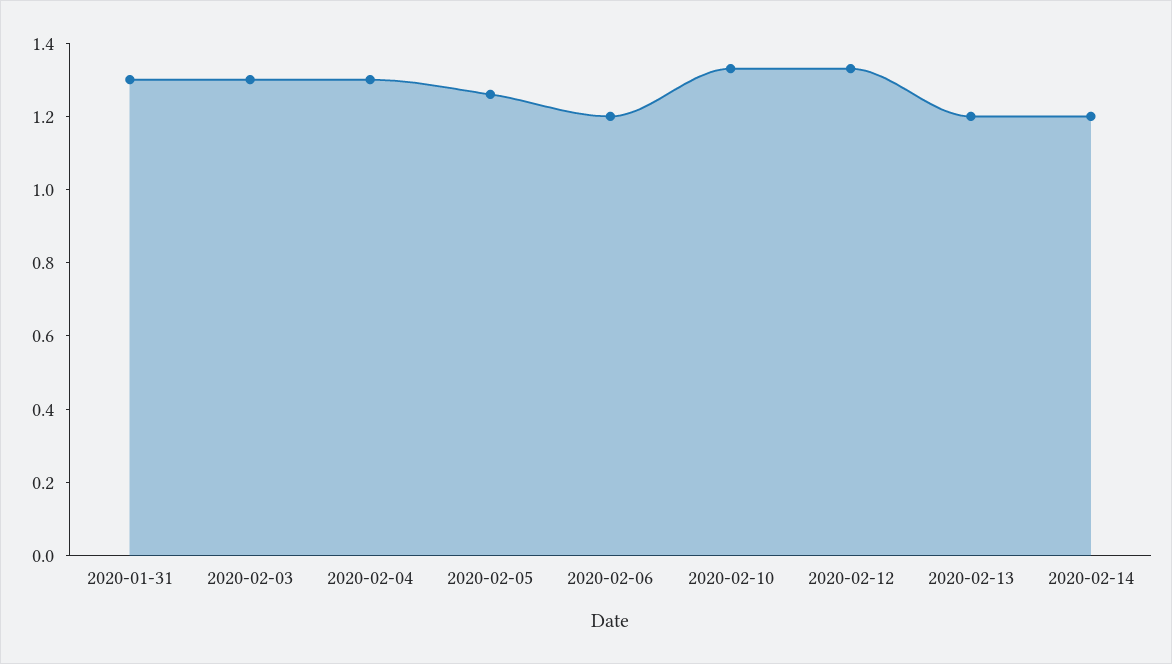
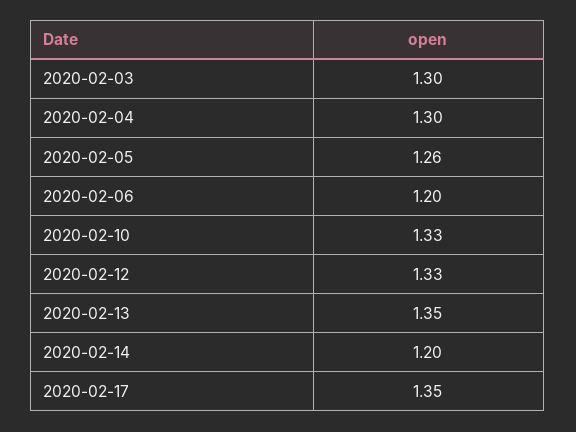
2020-01-31: 1.3 -> none
2020-02-13: 1.2 -> 1.35
2020-02-17: none -> 1.35

